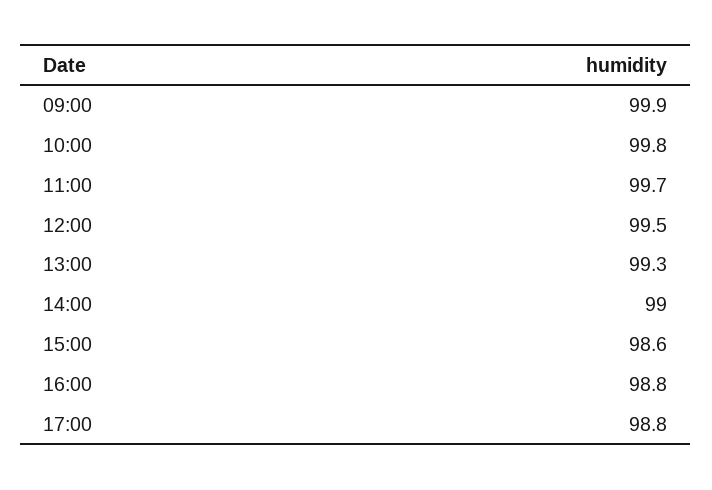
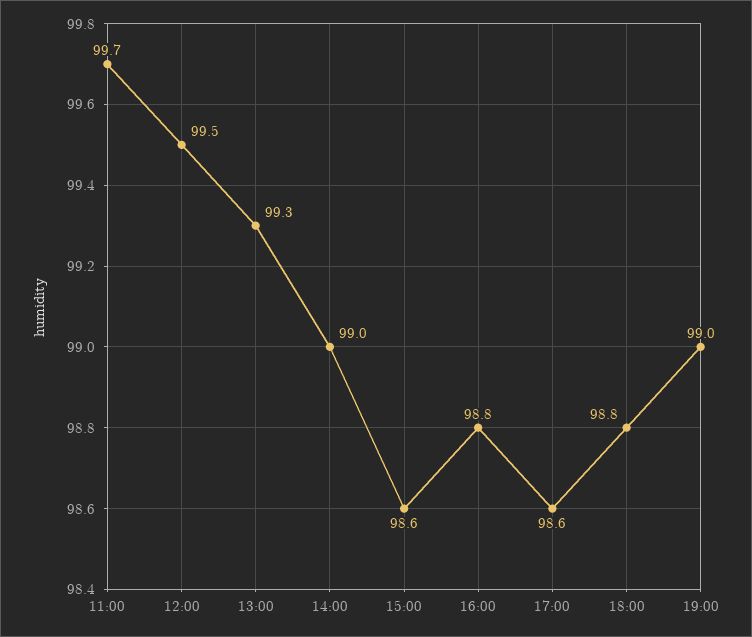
09:00: 99.9 -> none
10:00: 99.8 -> none
17:00: 98.8 -> 98.6
18:00: none -> 98.8
19:00: none -> 99

